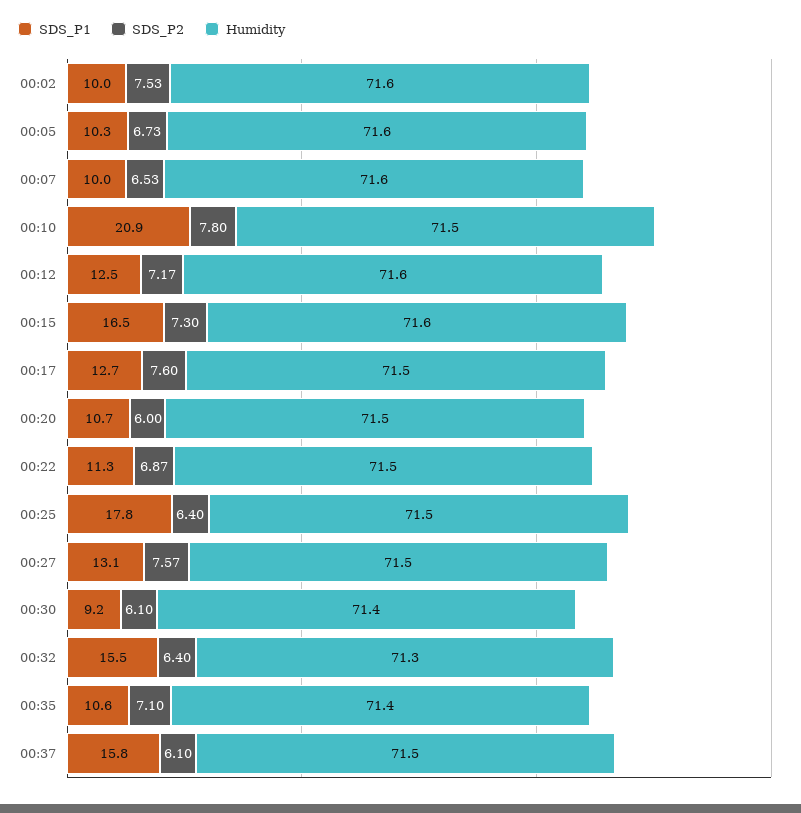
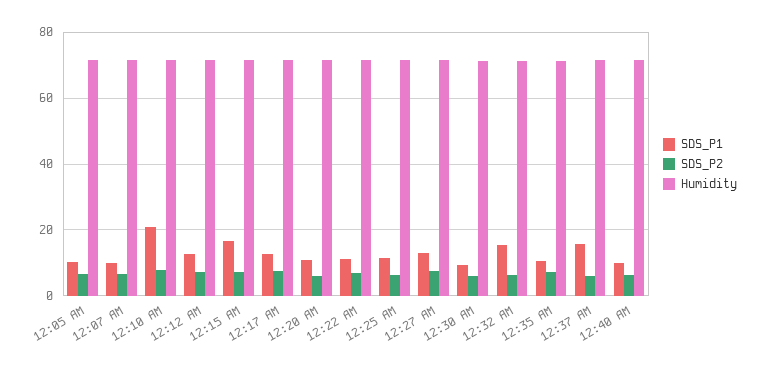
SDS_P1, 00:02: 10 -> none
SDS_P2, 00:02: 7.53 -> none
Humidity, 00:02: 71.6 -> none
SDS_P1, 00:25: 17.8 -> 12
SDS_P1, 12:40 AM: none -> 10
SDS_P2, 12:40 AM: none -> 6
Humidity, 12:40 AM: none -> 72

